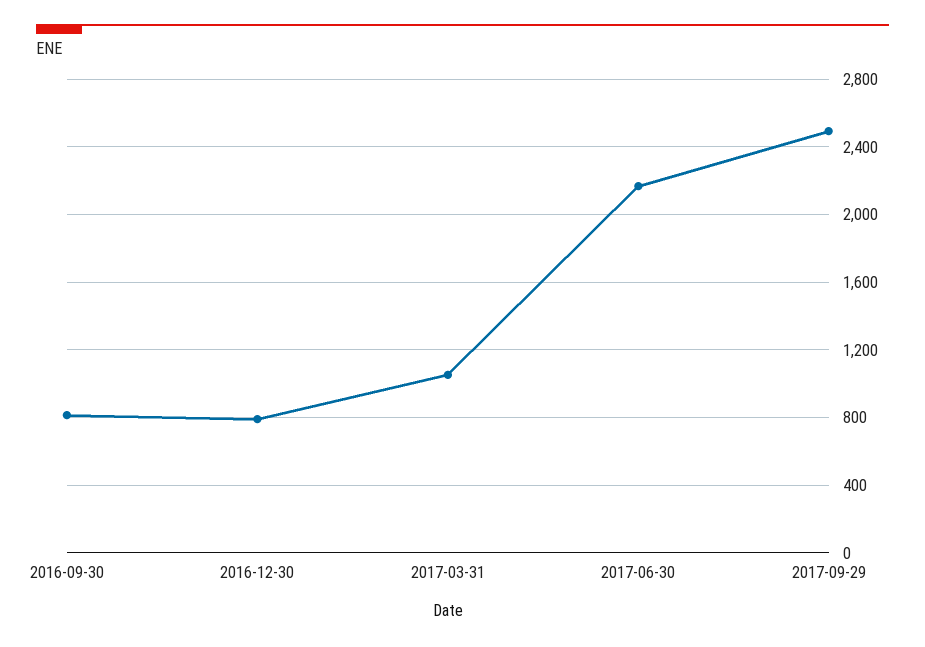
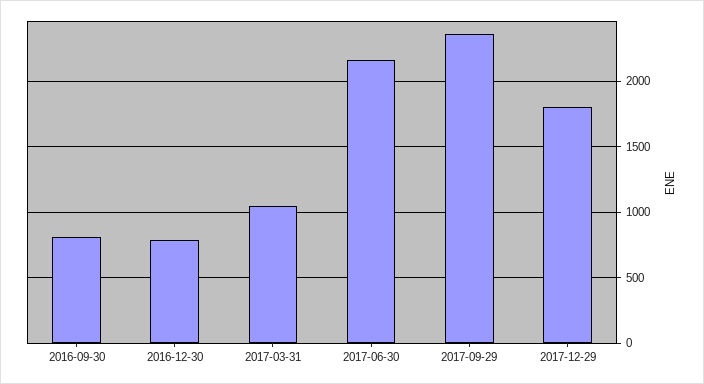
2017-09-29: 2500 -> 2350
2017-12-29: none -> 1800

